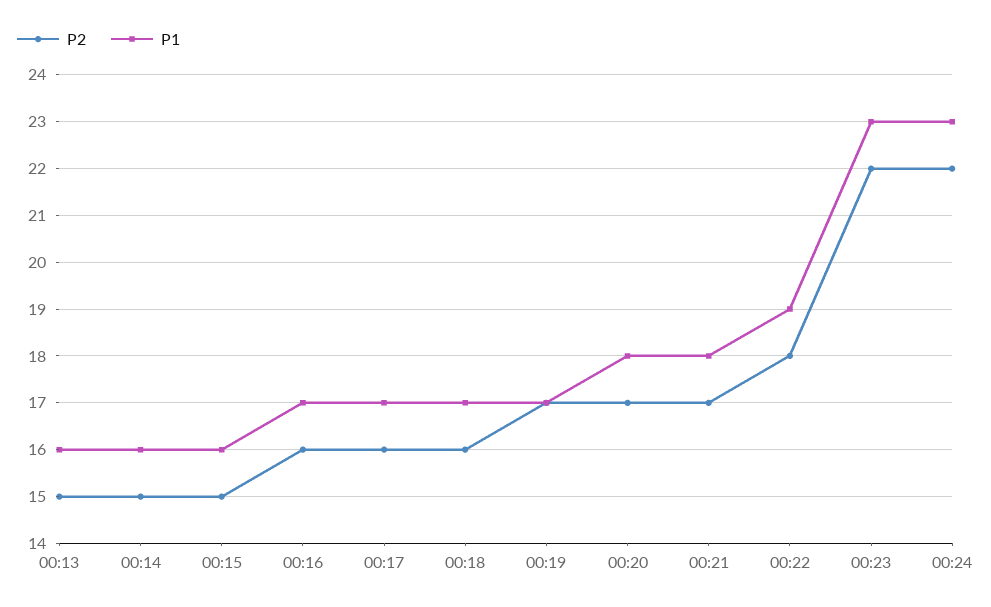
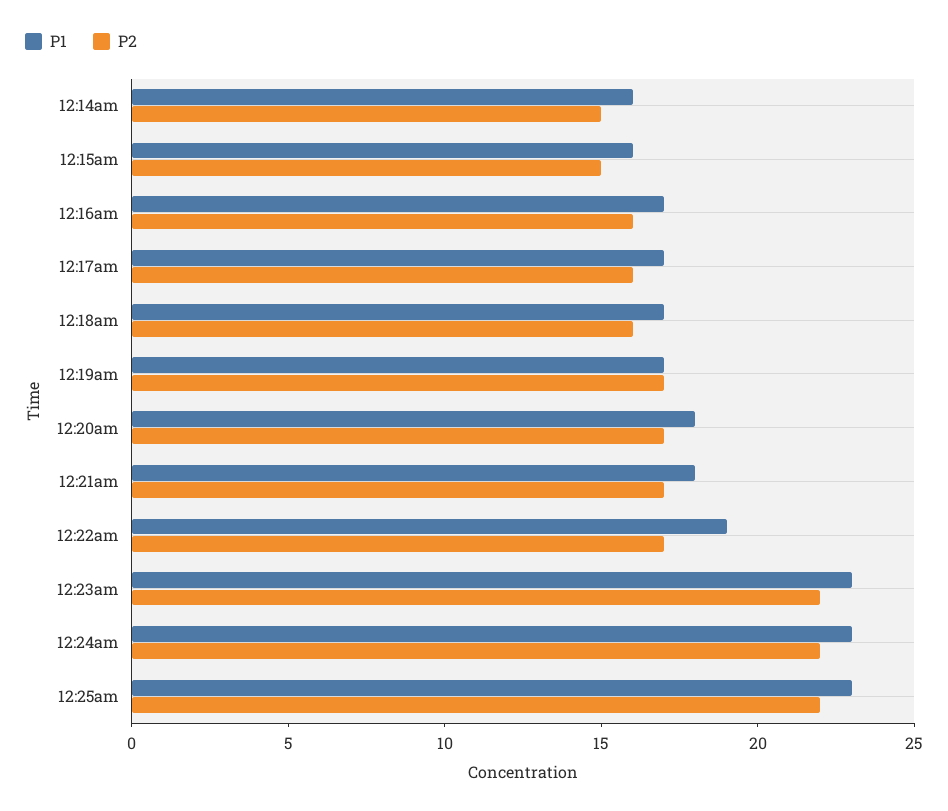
P2, 00:13: 15 -> none
P1, 00:13: 16 -> none
P2, 00:22: 18 -> 17
P1, 12:25am: none -> 23
P2, 12:25am: none -> 22

